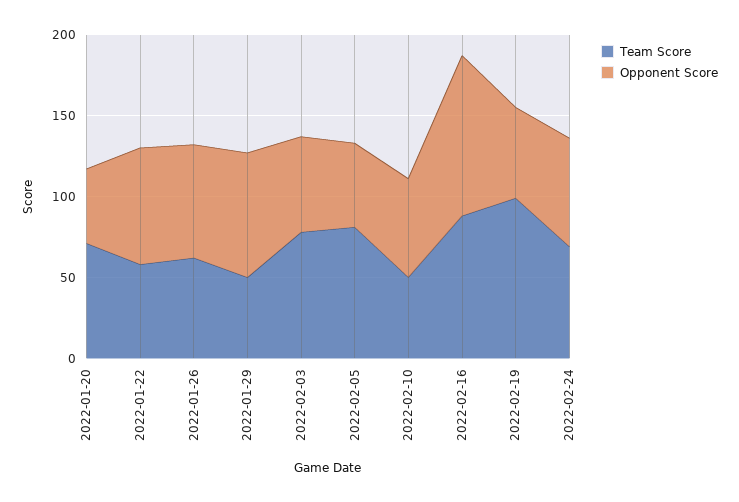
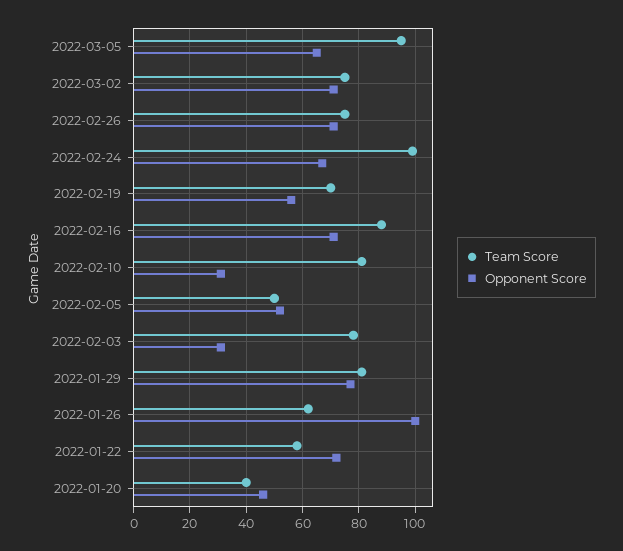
Team Score, 2022-01-20: 70 -> 40
Opponent Score, 2022-01-26: 70 -> 100
Team Score, 2022-01-29: 50 -> 80
Opponent Score, 2022-02-03: 60 -> 30
Team Score, 2022-02-05: 80 -> 50
Team Score, 2022-02-10: 50 -> 80
Opponent Score, 2022-02-10: 60 -> 30
Opponent Score, 2022-02-16: 100 -> 70
Team Score, 2022-02-19: 100 -> 70
Team Score, 2022-02-24: 70 -> 100
Team Score, 2022-03-05: none -> 95
Opponent Score, 2022-03-05: none -> 65
Team Score, 2022-03-02: none -> 75
Opponent Score, 2022-03-02: none -> 70
Team Score, 2022-02-26: none -> 75
Opponent Score, 2022-02-26: none -> 70

